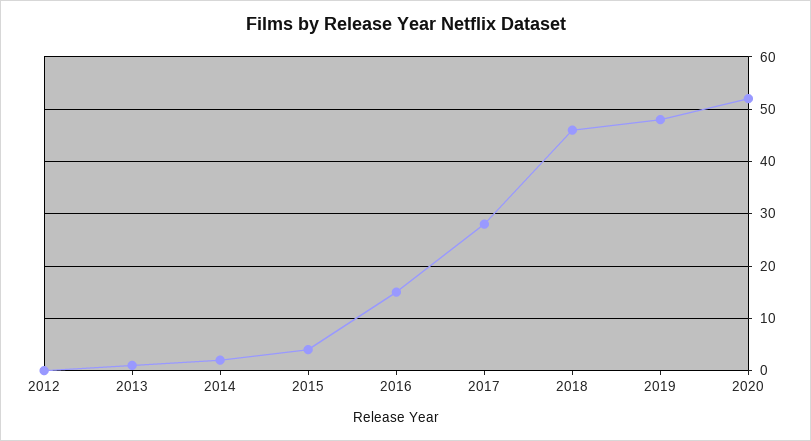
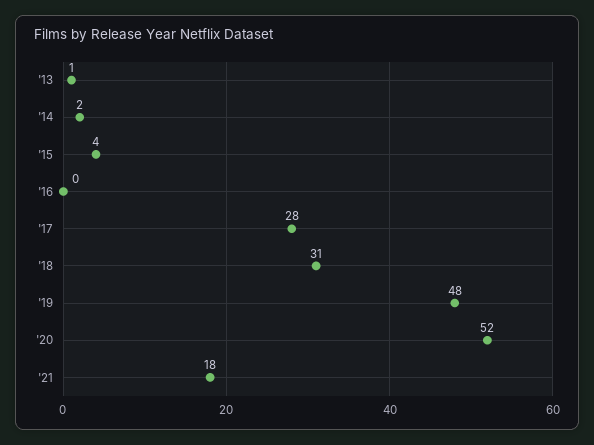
2012: 0 -> none
2016: 15 -> 0
2018: 45 -> 31
'21: none -> 18

